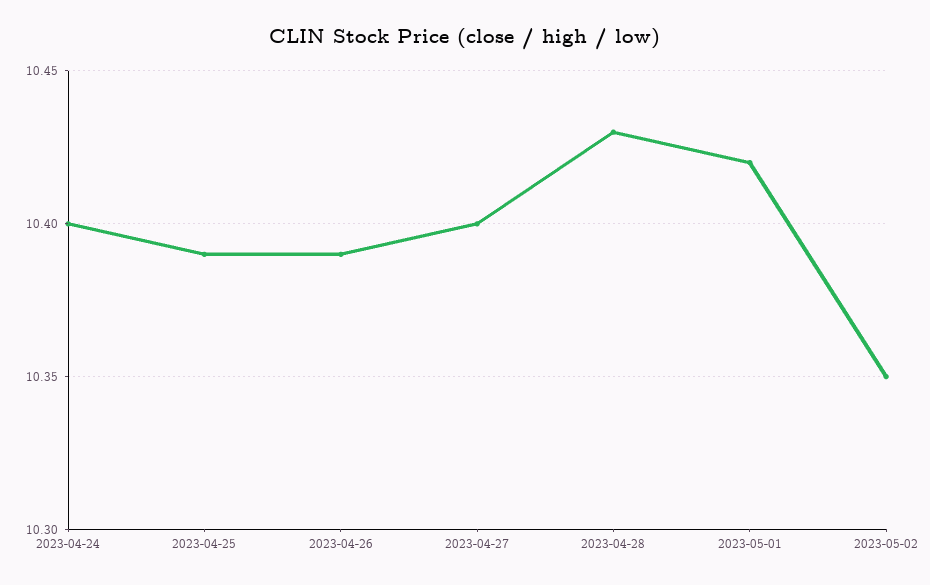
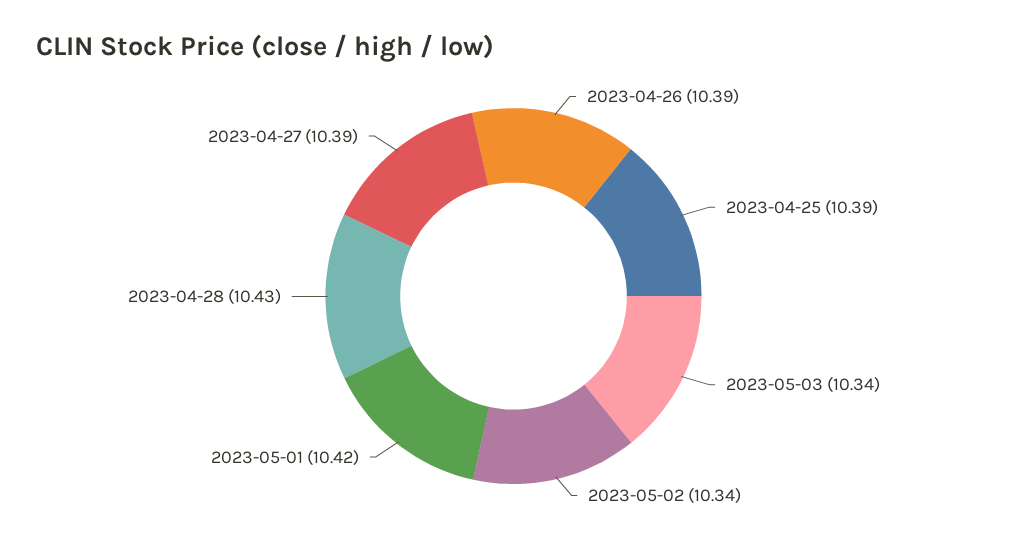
2023-04-24: 10.4 -> none
2023-04-27: 10.4 -> 10.39
2023-05-02: 10.35 -> 10.34
2023-05-03: none -> 10.34

